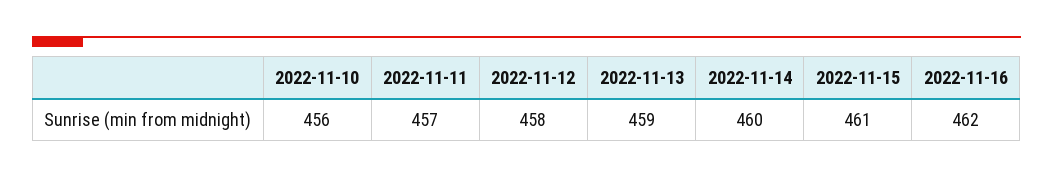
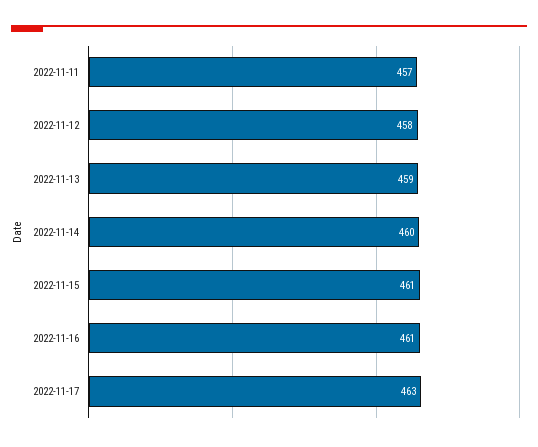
2022-11-10: 456 -> none
2022-11-16: 462 -> 461
2022-11-17: none -> 463

